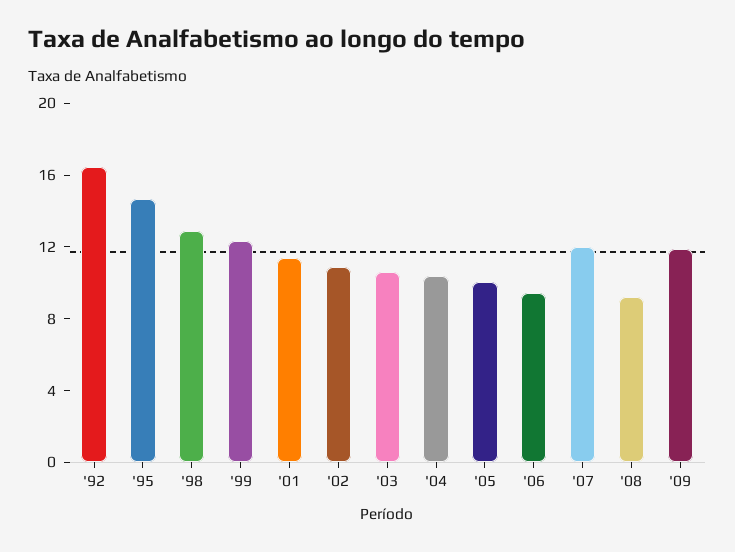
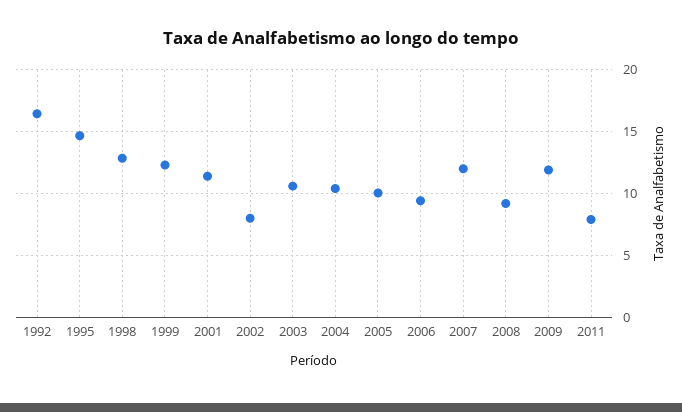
'02: 11 -> 8
2011: none -> 8

